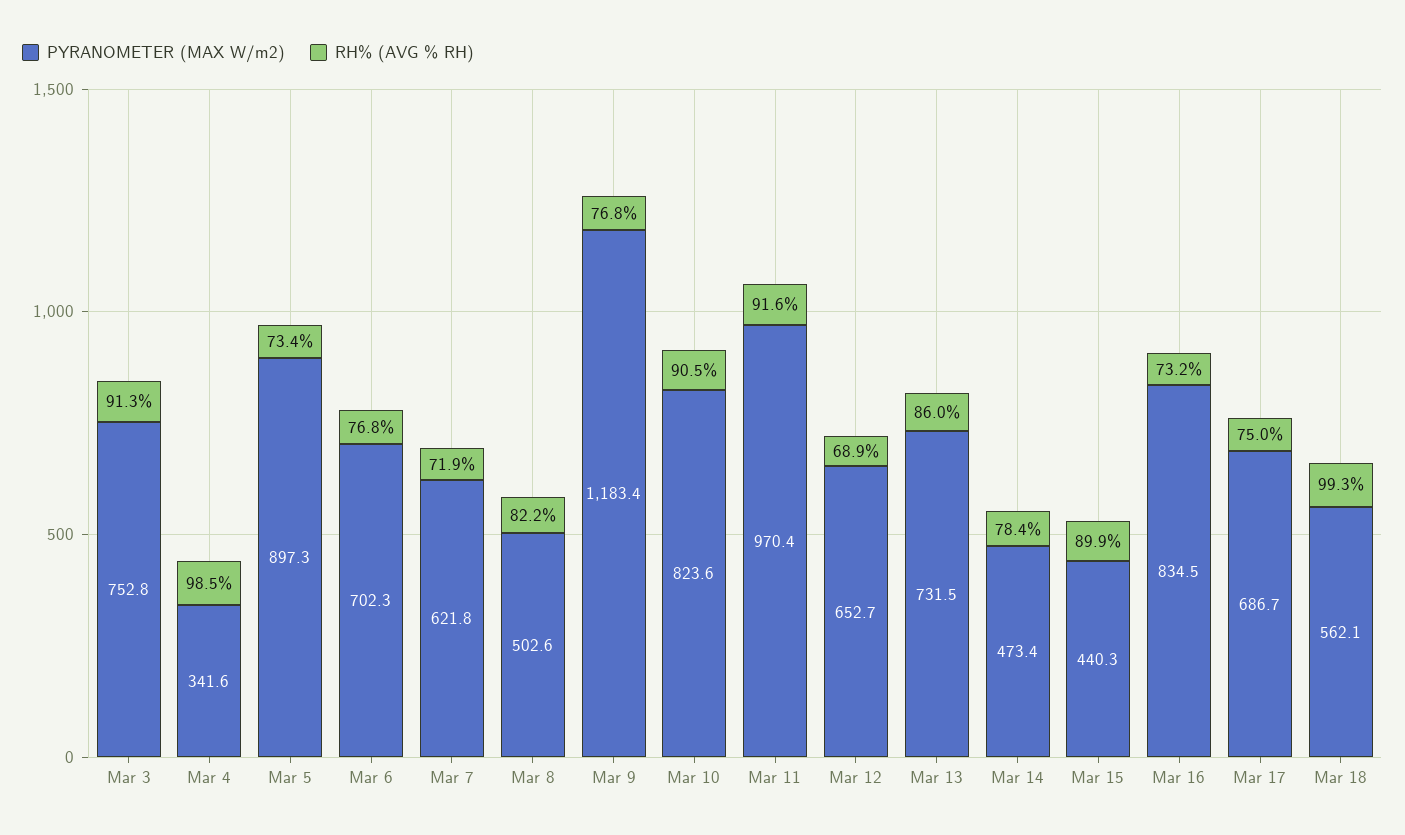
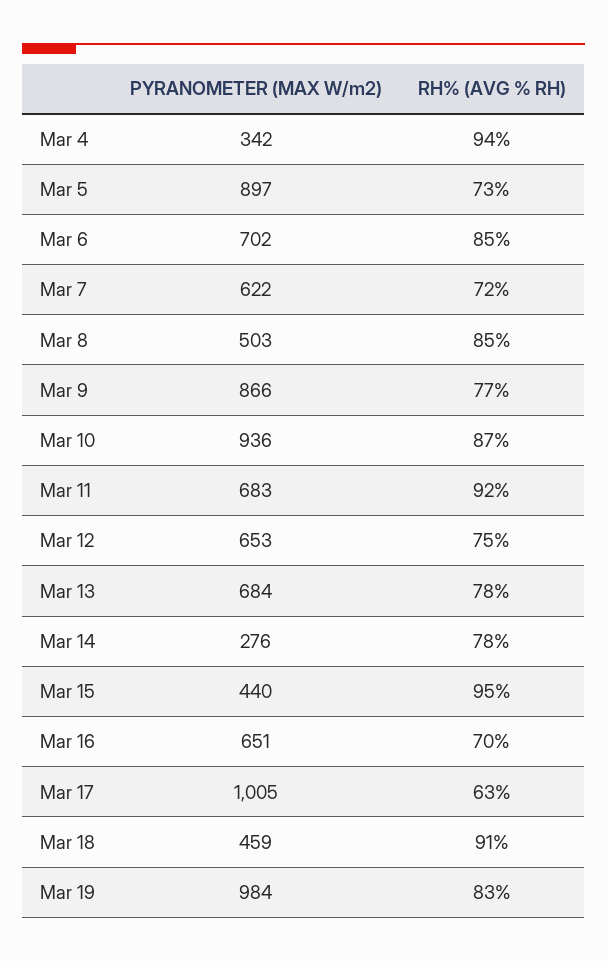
PYRANOMETER (MAX W/m2), Mar 3: 752.8 -> none
RH% (AVG % RH), Mar 3: 91.3 -> none
RH% (AVG % RH), Mar 4: 98.5 -> 94
RH% (AVG % RH), Mar 6: 76.8 -> 85
RH% (AVG % RH), Mar 8: 82.2 -> 85
PYRANOMETER (MAX W/m2), Mar 9: 1183.4 -> 866
PYRANOMETER (MAX W/m2), Mar 10: 823.6 -> 936
RH% (AVG % RH), Mar 10: 90.5 -> 87
PYRANOMETER (MAX W/m2), Mar 11: 970.4 -> 683
RH% (AVG % RH), Mar 12: 68.9 -> 75
PYRANOMETER (MAX W/m2), Mar 13: 731.5 -> 684
RH% (AVG % RH), Mar 13: 86 -> 78
PYRANOMETER (MAX W/m2), Mar 14: 473.4 -> 276
RH% (AVG % RH), Mar 15: 89.9 -> 95
PYRANOMETER (MAX W/m2), Mar 16: 834.5 -> 651
RH% (AVG % RH), Mar 16: 73.2 -> 70
PYRANOMETER (MAX W/m2), Mar 17: 686.7 -> 1005
RH% (AVG % RH), Mar 17: 75 -> 63
PYRANOMETER (MAX W/m2), Mar 18: 562.1 -> 459
RH% (AVG % RH), Mar 18: 99.3 -> 91
PYRANOMETER (MAX W/m2), Mar 19: none -> 984
RH% (AVG % RH), Mar 19: none -> 83

